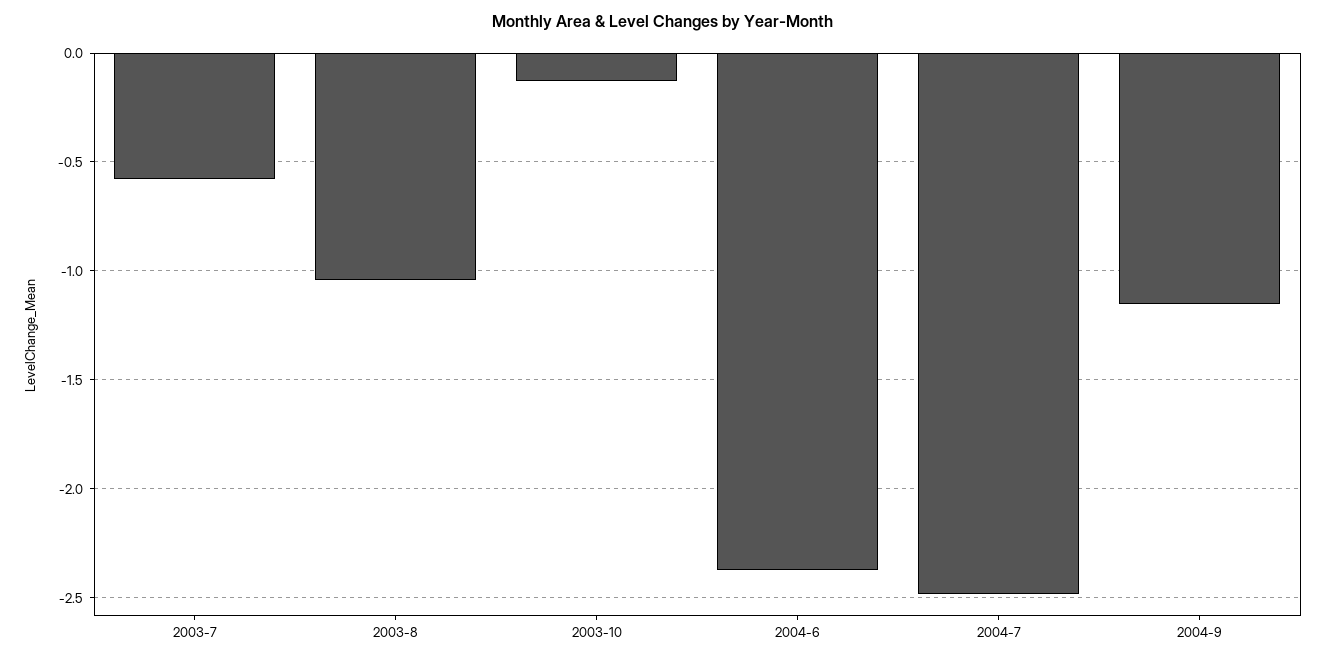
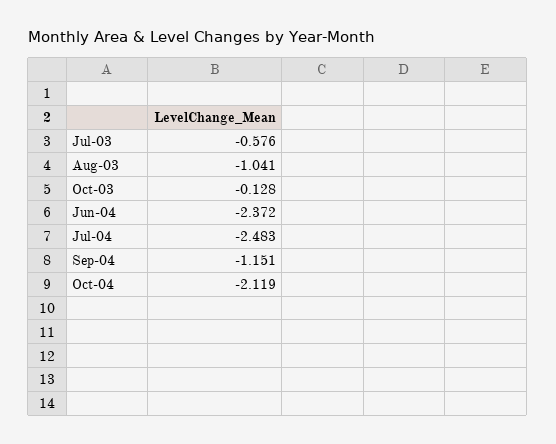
Oct-04: none -> -2.119

